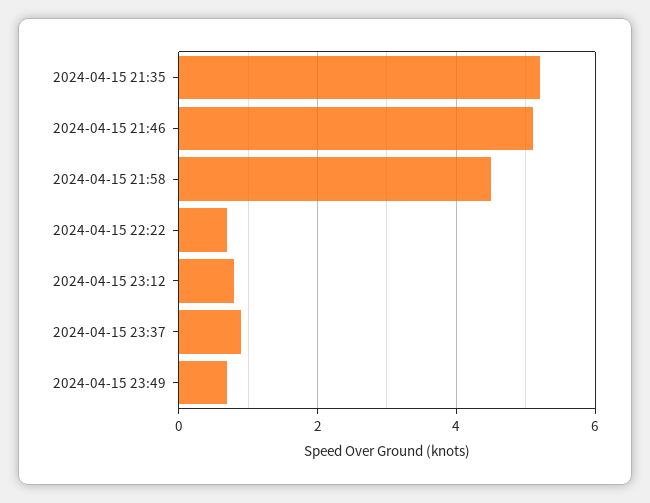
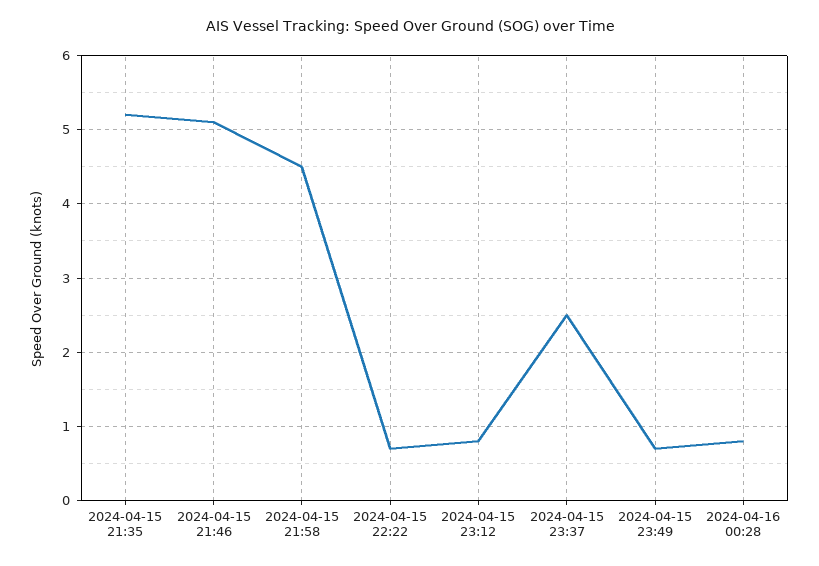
2024-04-15 23:37: 1 -> 2.5
2024-04-16 00:28: none -> 0.8

